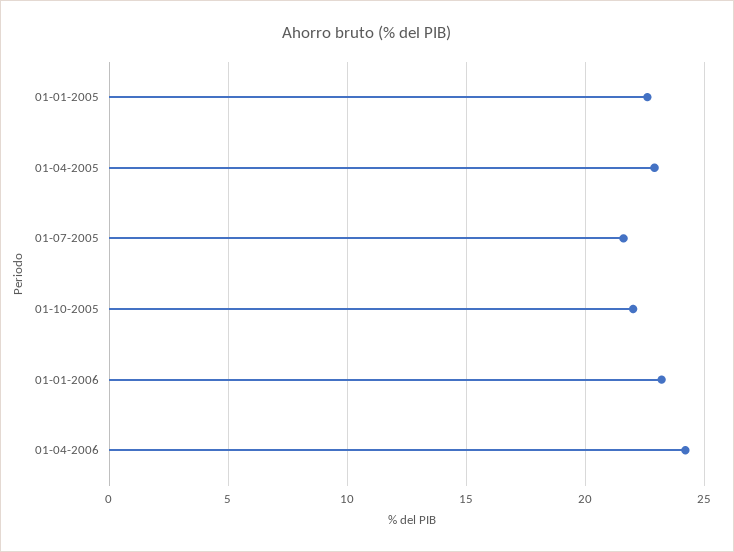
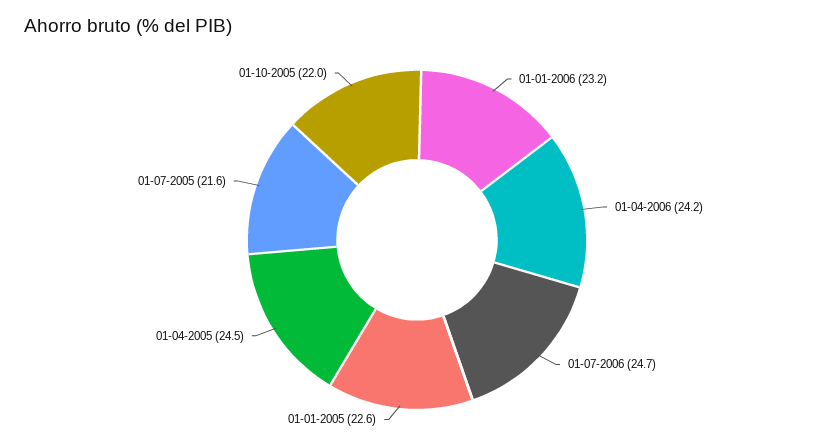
01-04-2005: 23 -> 24.5
01-07-2006: none -> 24.7

